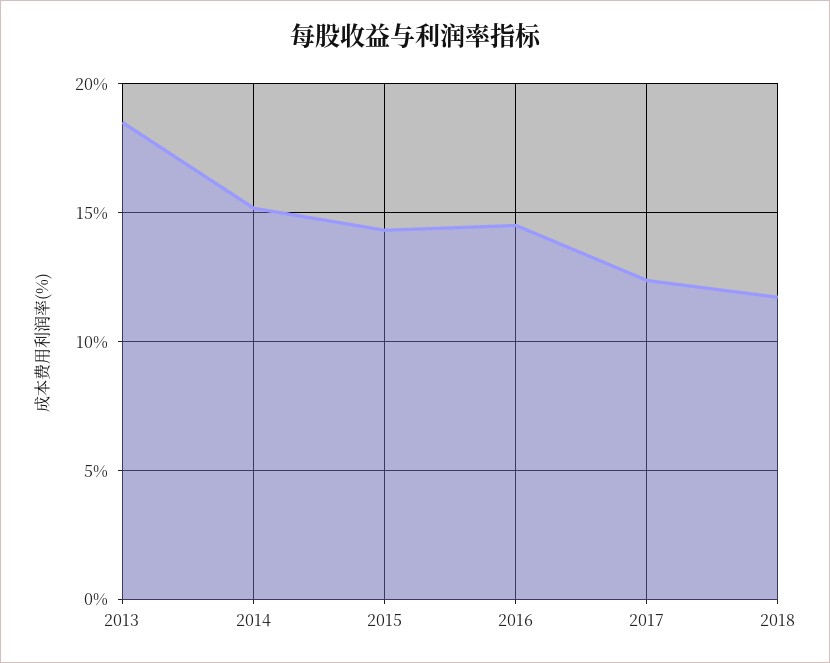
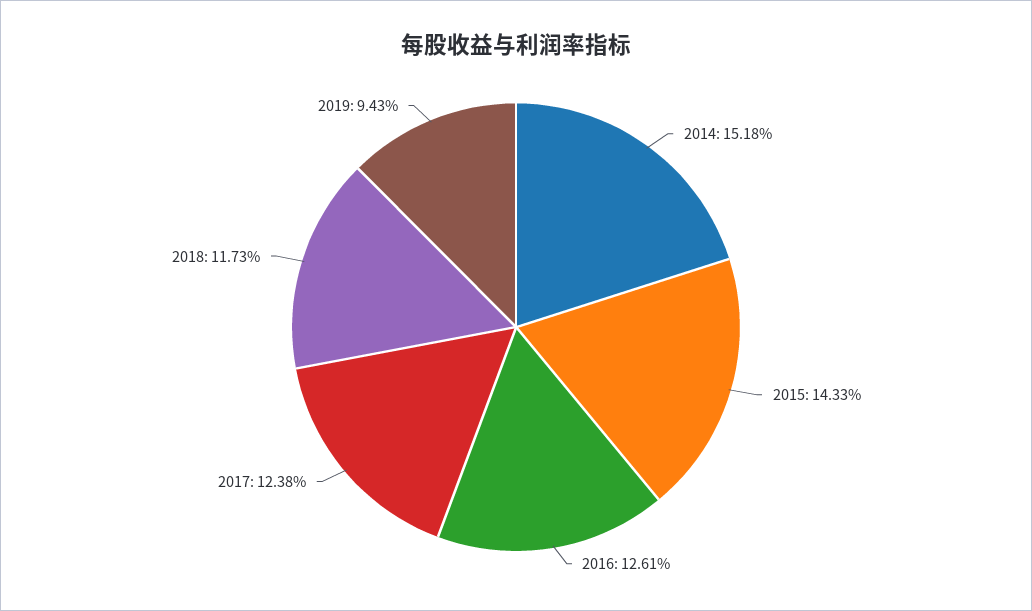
2013: 18.5 -> none
2016: 14.5 -> 12.61
2019: none -> 9.43

